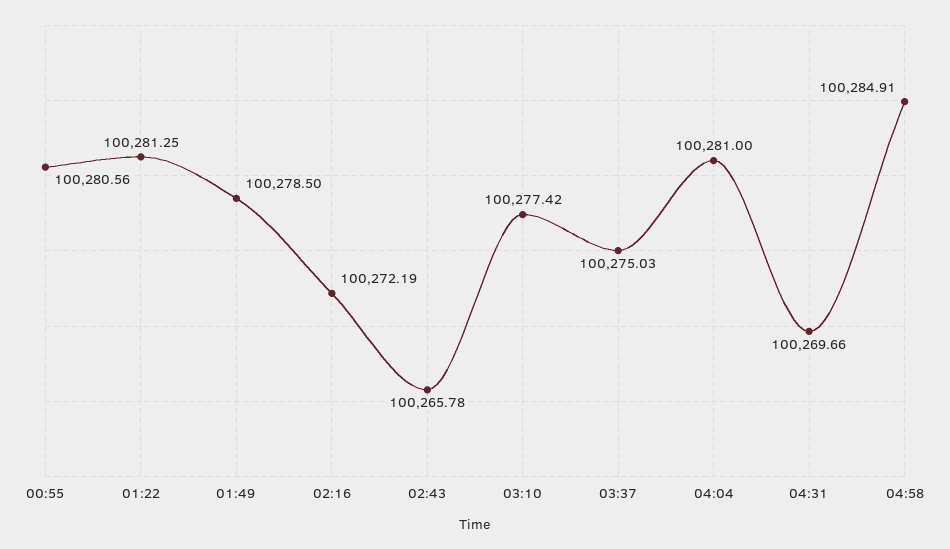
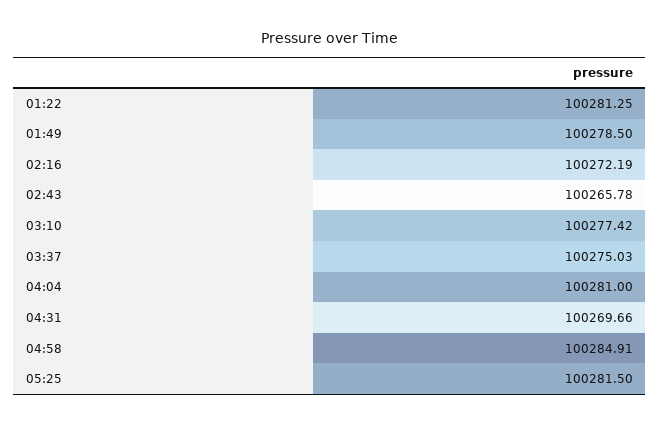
00:55: 100280.56 -> none
05:25: none -> 100281.5

